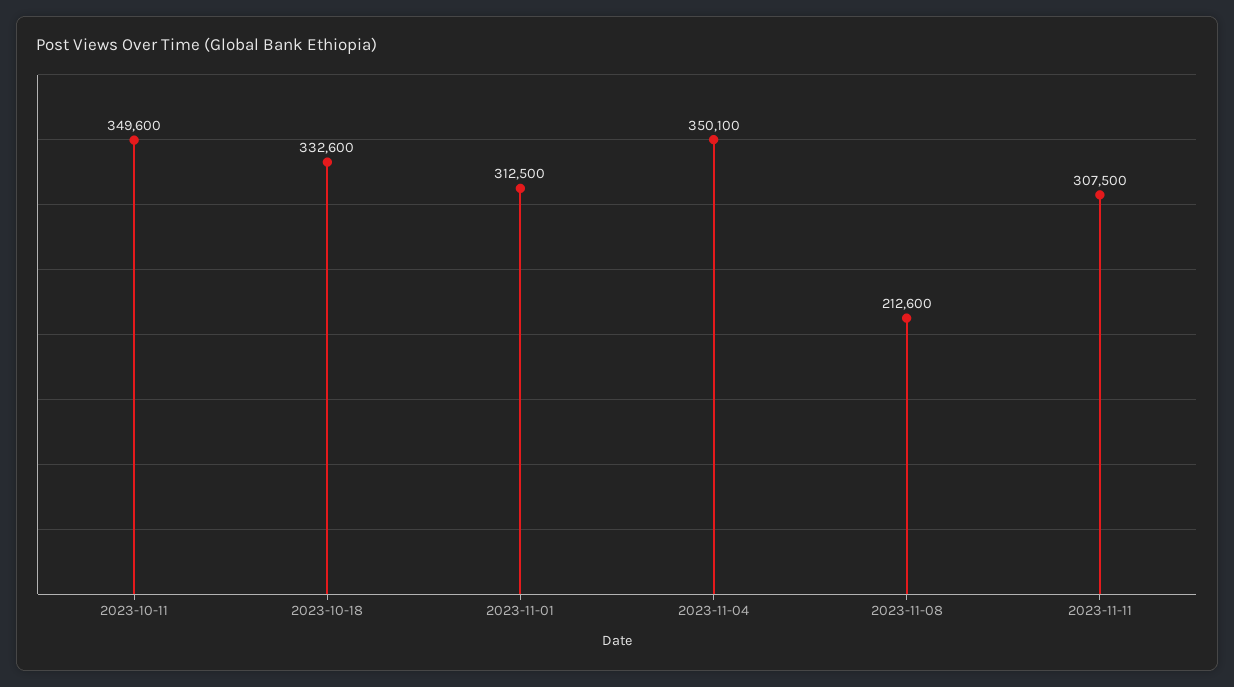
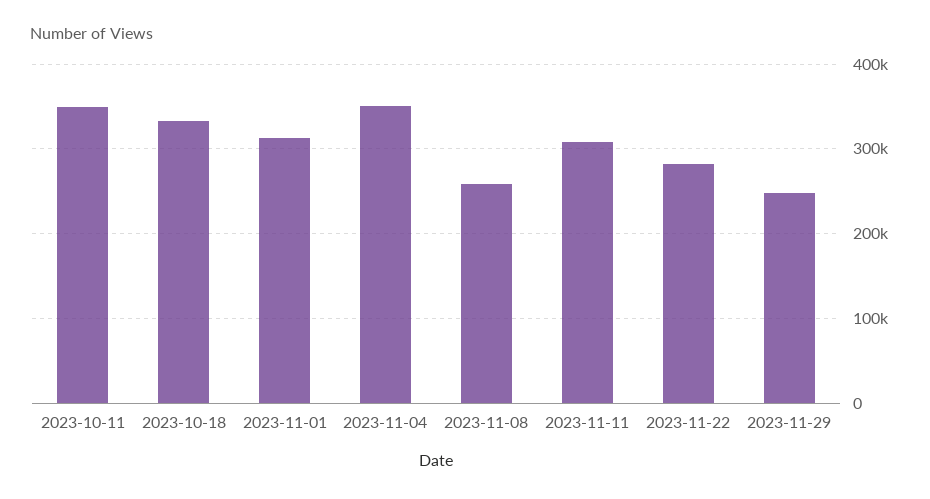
2023-11-08: 212600 -> 260000
2023-11-22: none -> 280000
2023-11-29: none -> 250000

